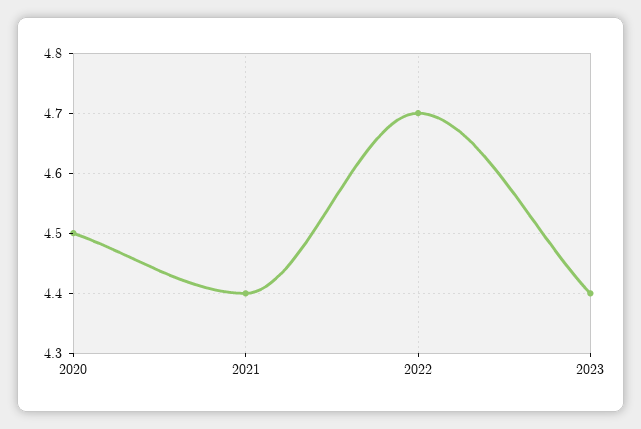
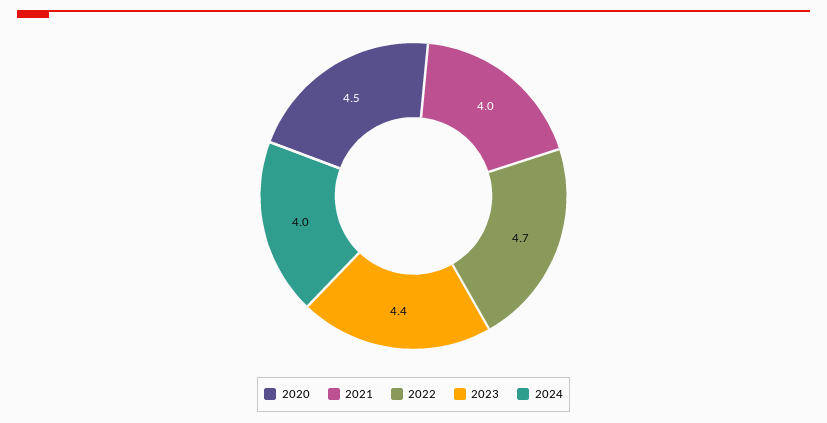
2021: 4.4 -> 4
2024: none -> 4

